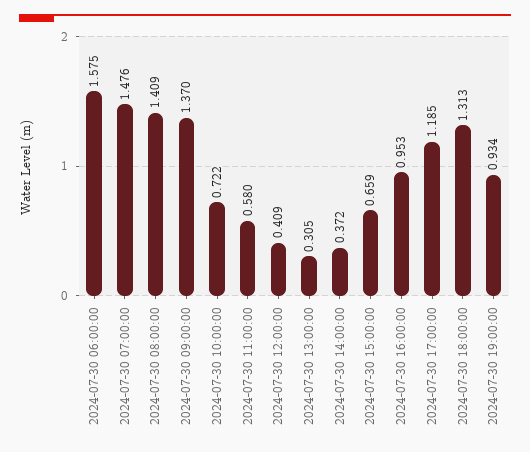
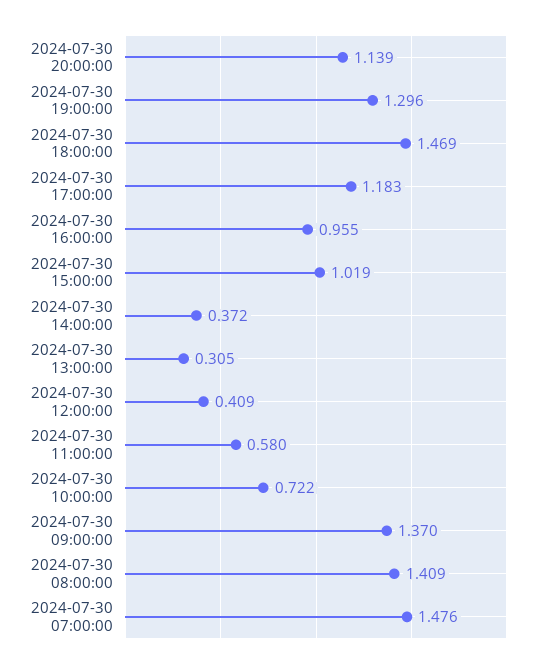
2024-07-30 06:00:00: 1.575 -> none
2024-07-30 15:00:00: 0.659 -> 1.019
2024-07-30 16:00:00: 0.953 -> 0.955
2024-07-30 17:00:00: 1.185 -> 1.183
2024-07-30 18:00:00: 1.313 -> 1.469
2024-07-30 19:00:00: 0.934 -> 1.296
2024-07-30 20:00:00: none -> 1.139

